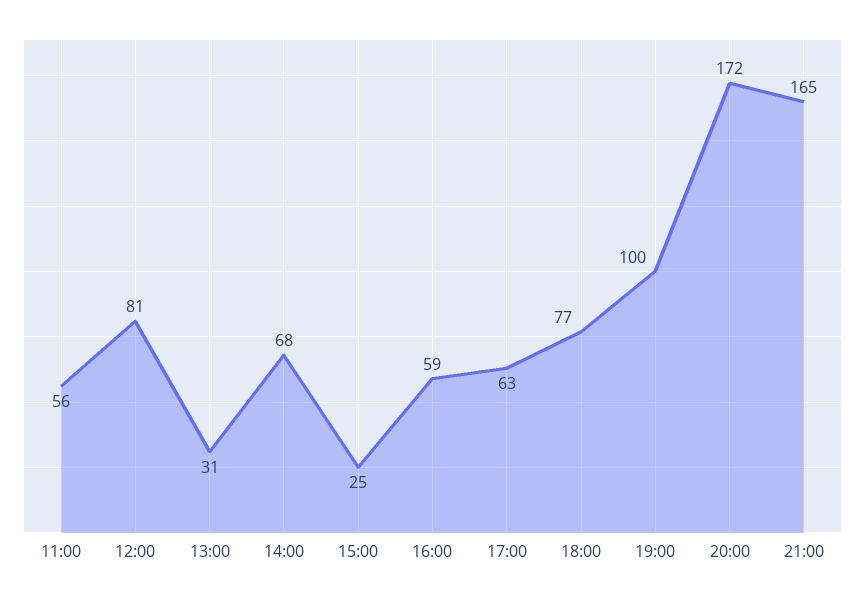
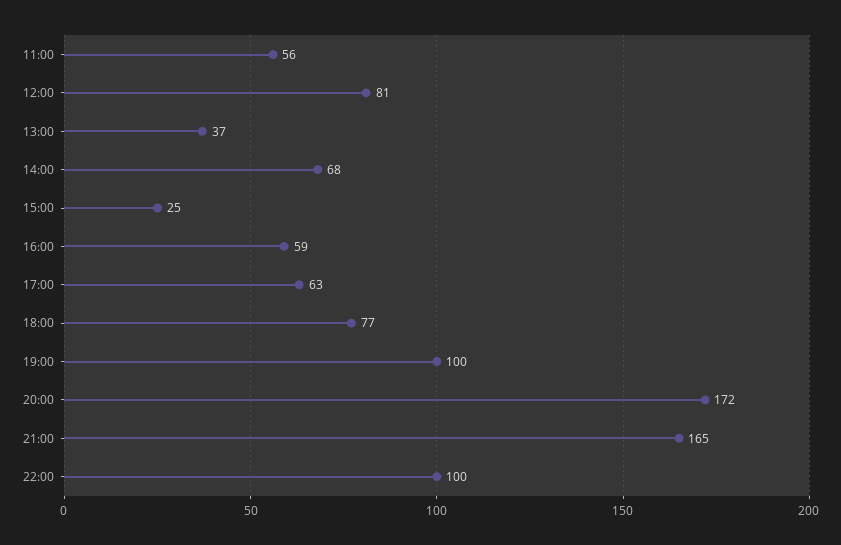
13:00: 31 -> 37
22:00: none -> 100

